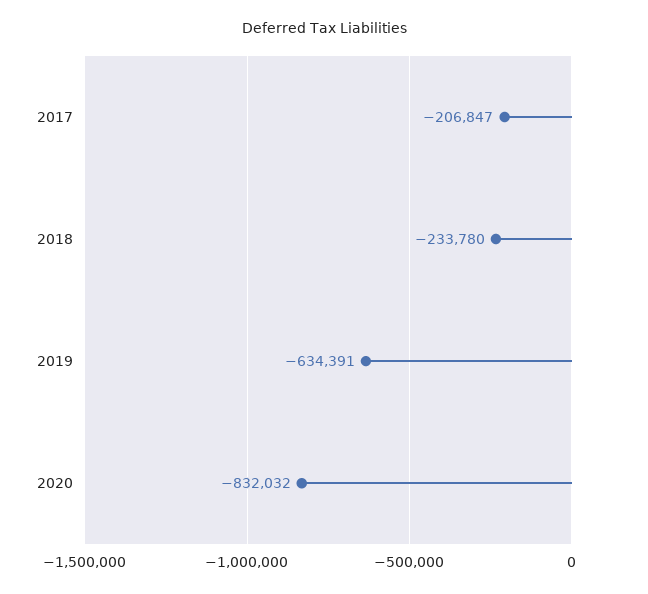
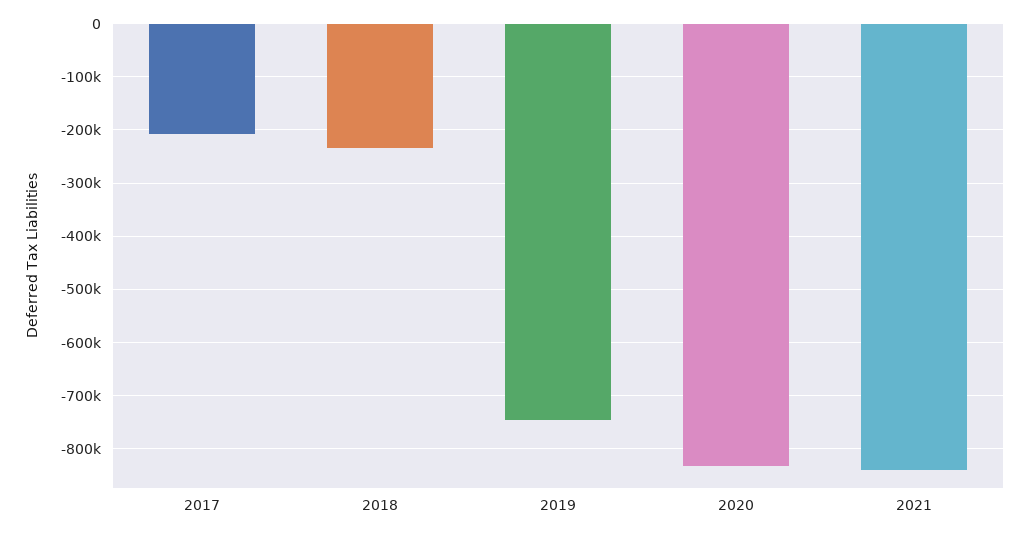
2019: -634391 -> -740000
2021: none -> -840000

